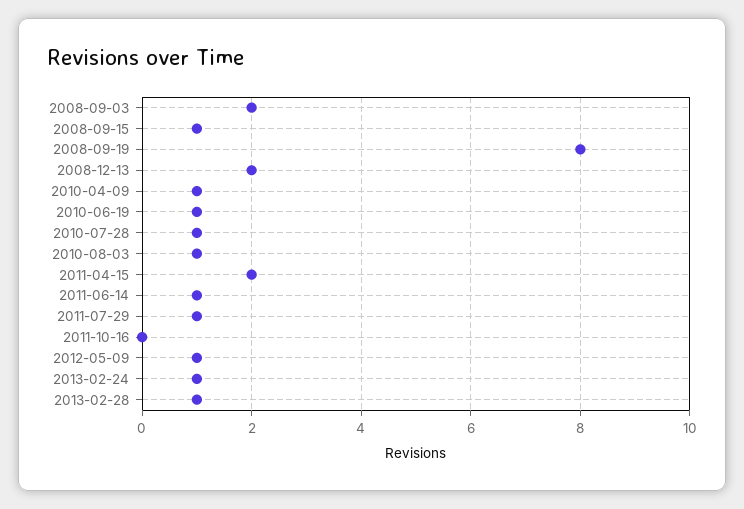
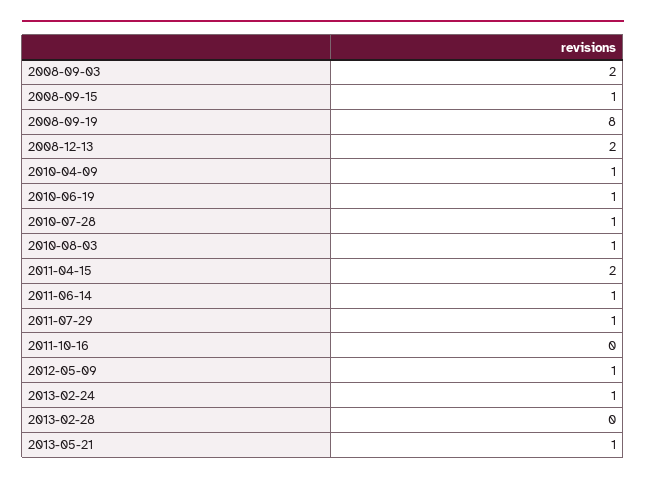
2013-02-28: 1 -> 0
2013-05-21: none -> 1

